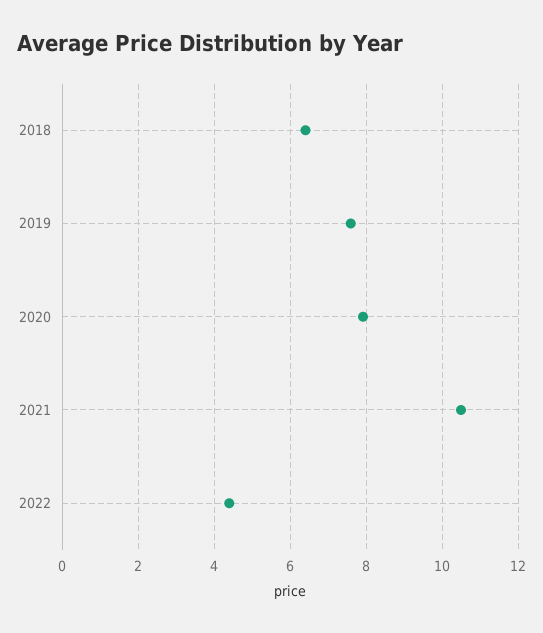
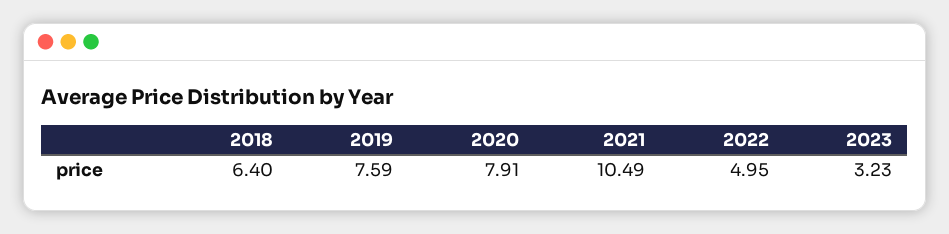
2022: 4.4 -> 4.95
2023: none -> 3.23

